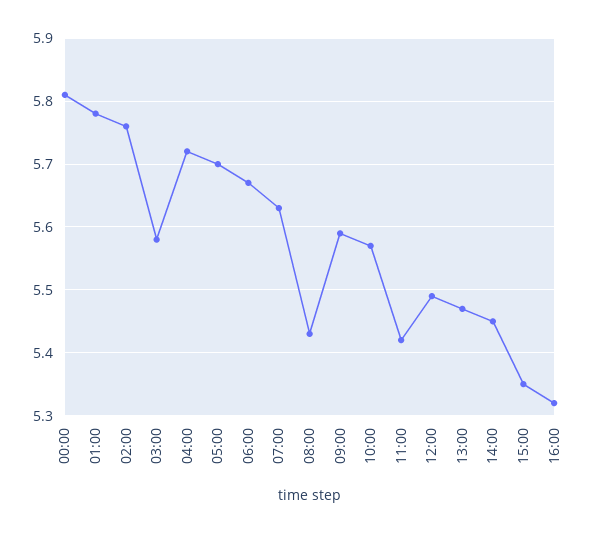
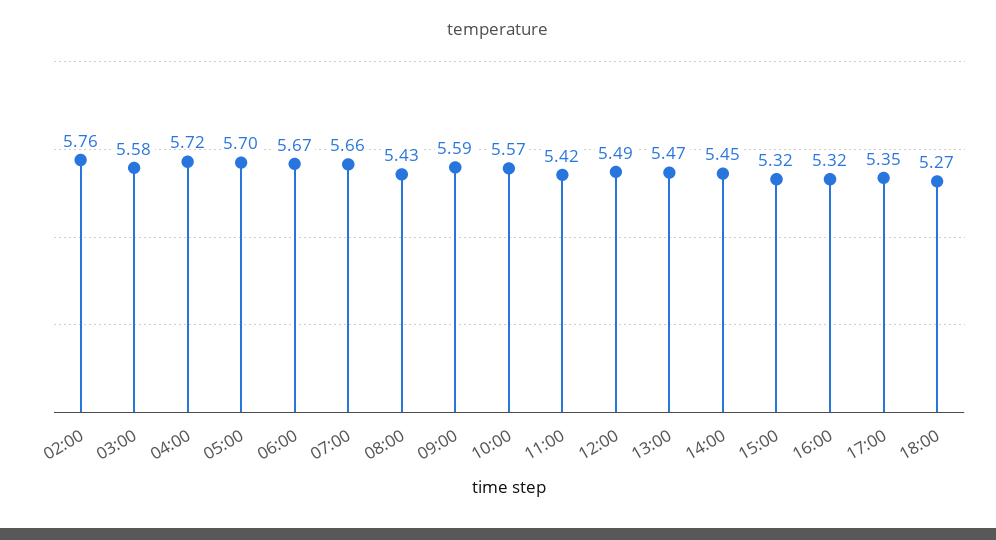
00:00: 5.81 -> none
01:00: 5.78 -> none
07:00: 5.63 -> 5.66
15:00: 5.35 -> 5.32
17:00: none -> 5.35
18:00: none -> 5.27

